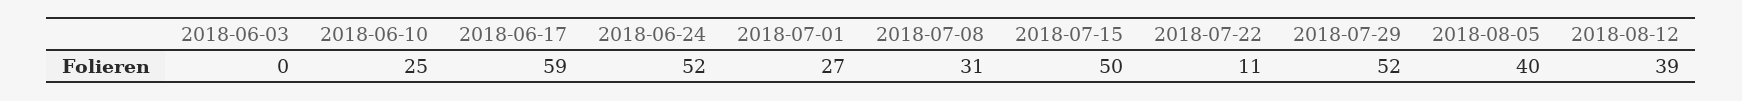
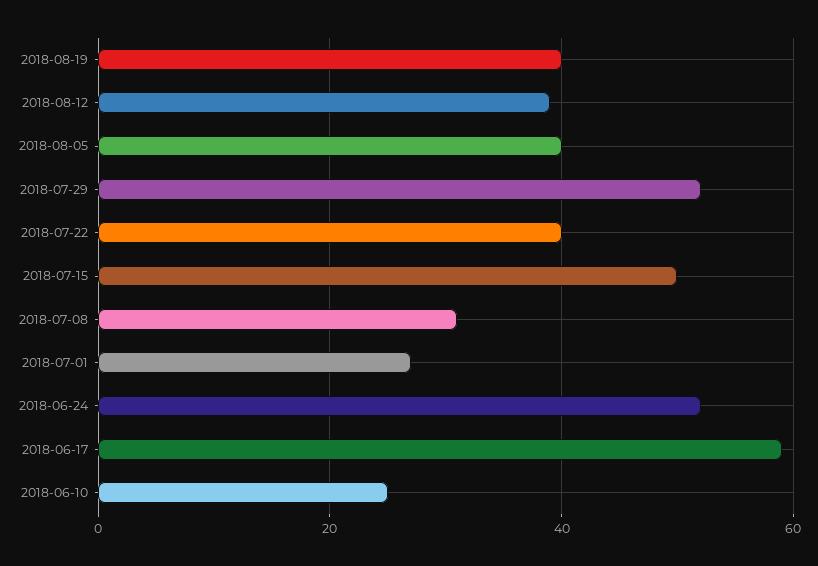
2018-06-03: 0 -> none
2018-07-22: 11 -> 40
2018-08-19: none -> 40

